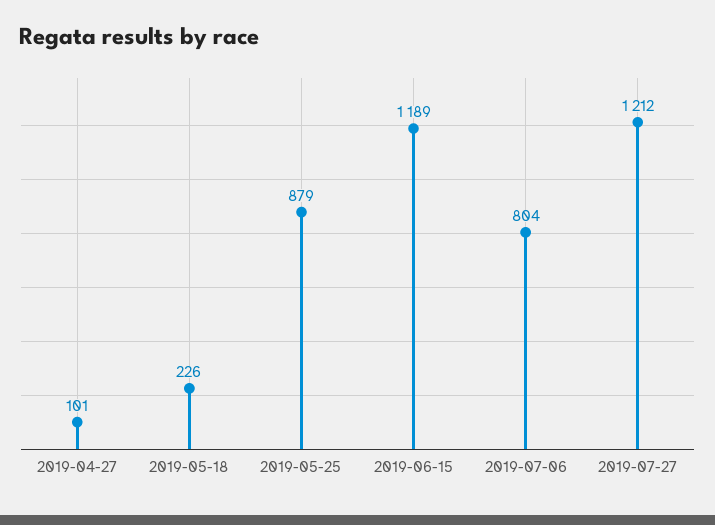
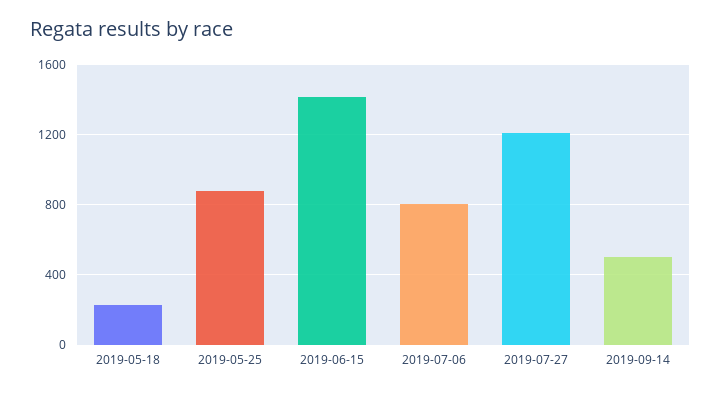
2019-04-27: 101 -> none
2019-06-15: 1189 -> 1400
2019-09-14: none -> 500

